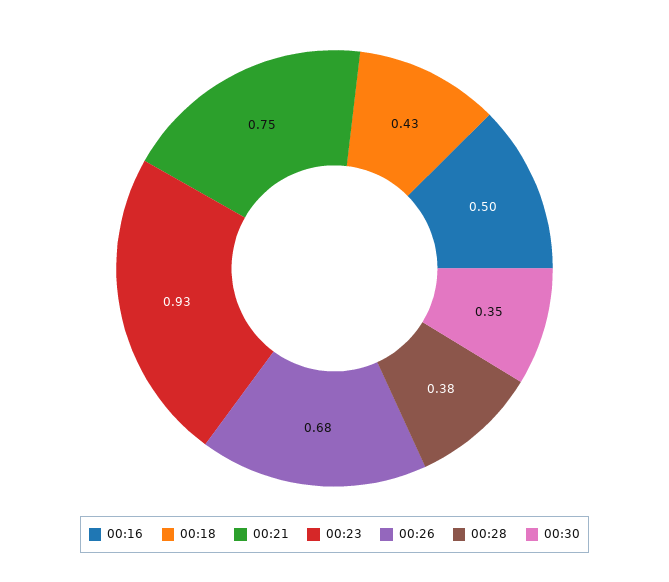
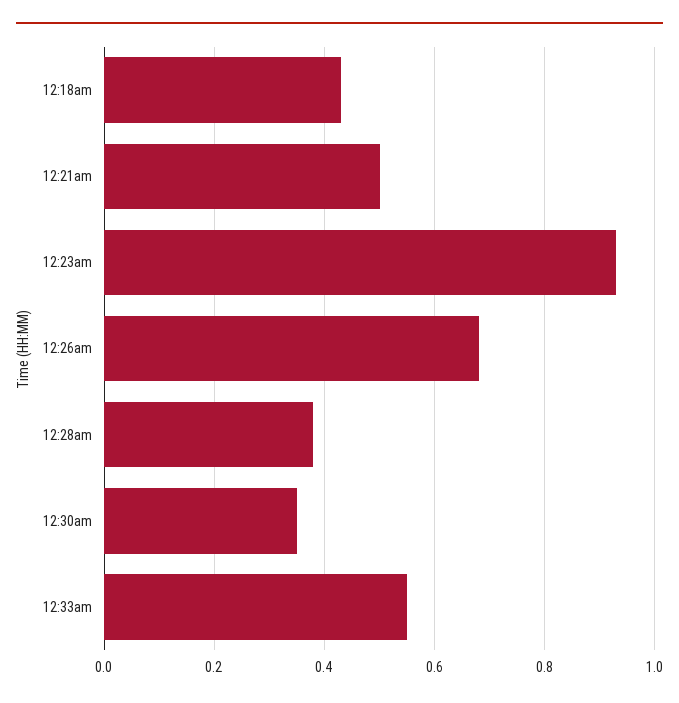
00:16: 0.5 -> none
00:21: 0.75 -> 0.5
12:33am: none -> 0.55

